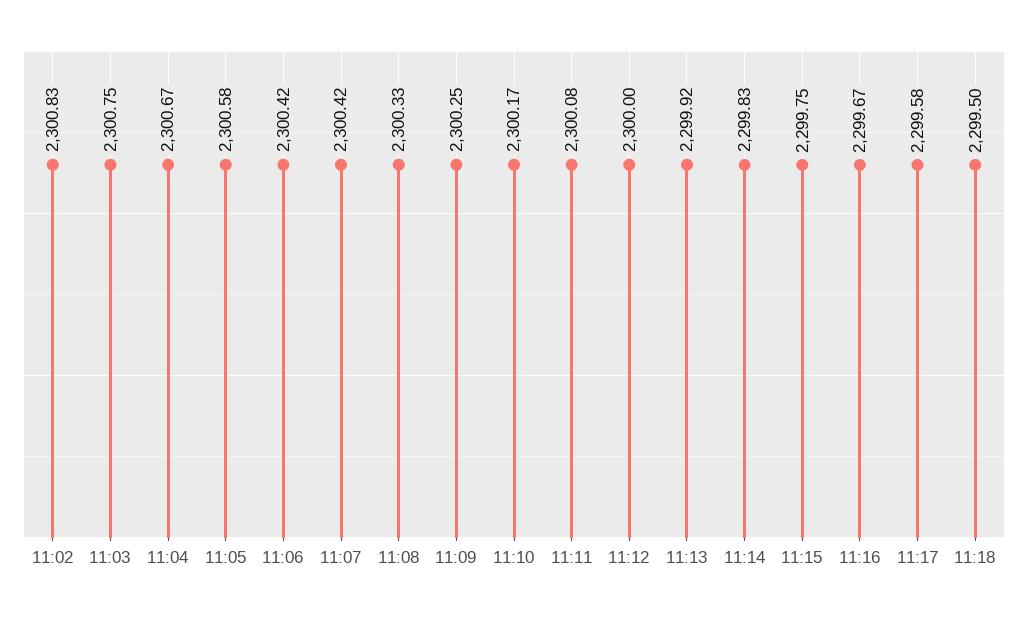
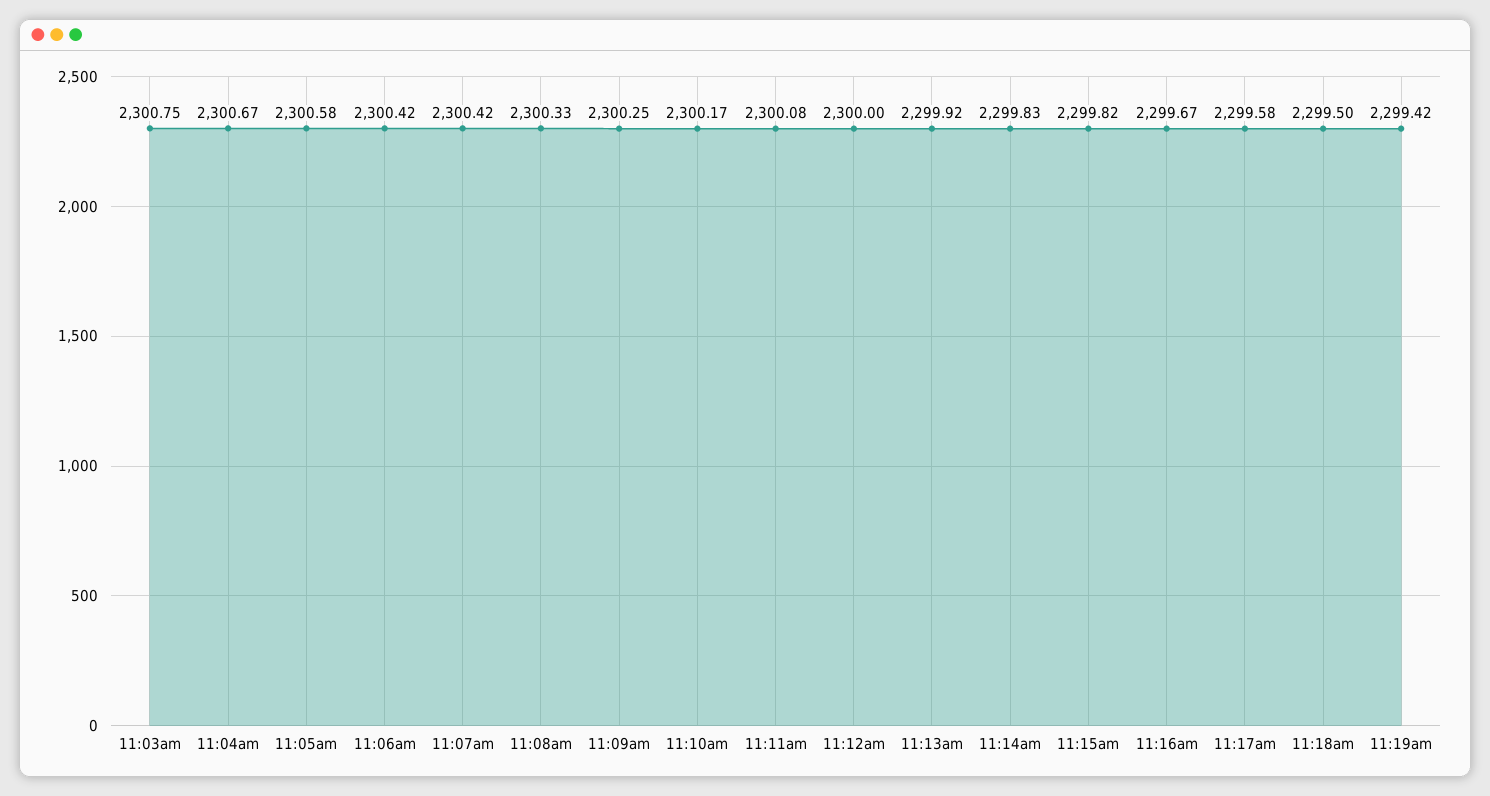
11:02: 2300.83 -> none
11:15: 2299.75 -> 2299.82
11:19am: none -> 2299.42

